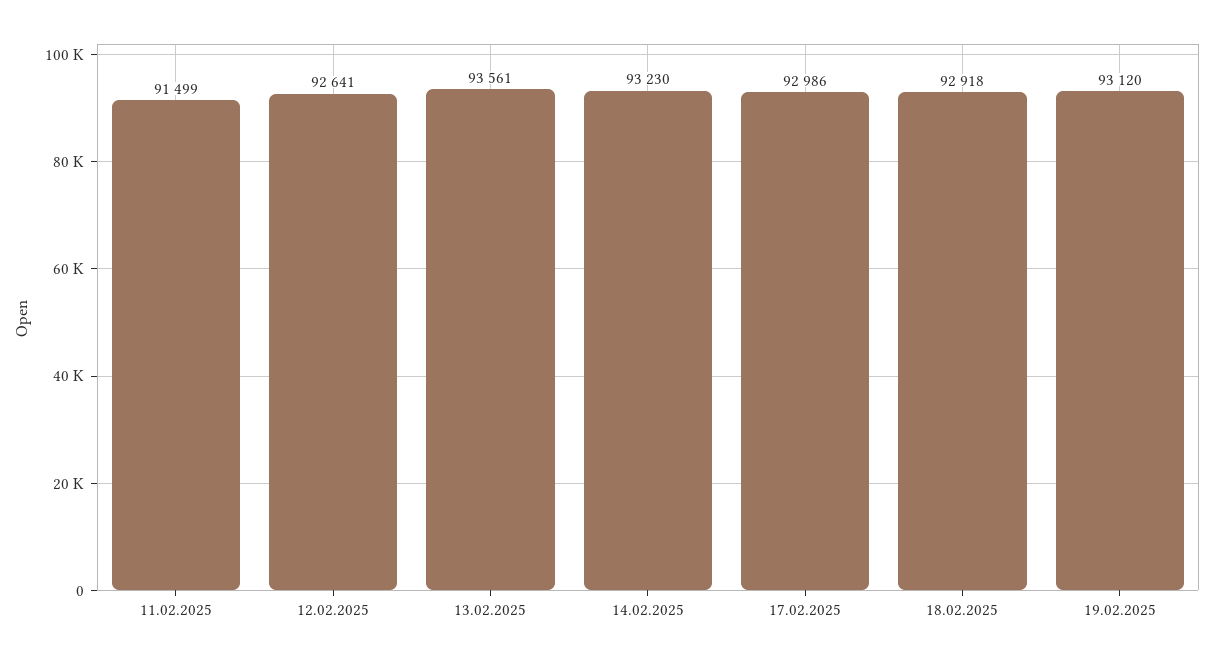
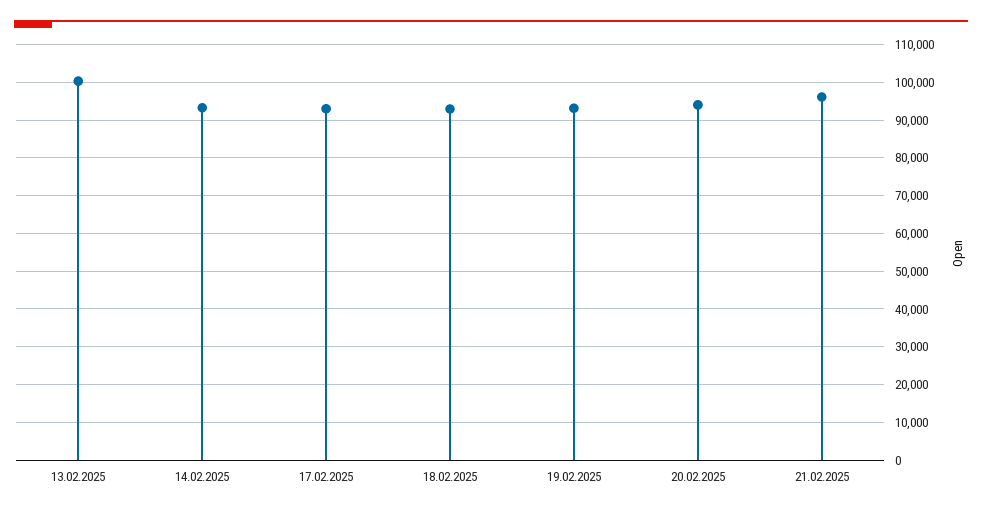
11.02.2025: 91499 -> none
12.02.2025: 92641 -> none
13.02.2025: 93561 -> 100000
20.02.2025: none -> 94000
21.02.2025: none -> 96000

